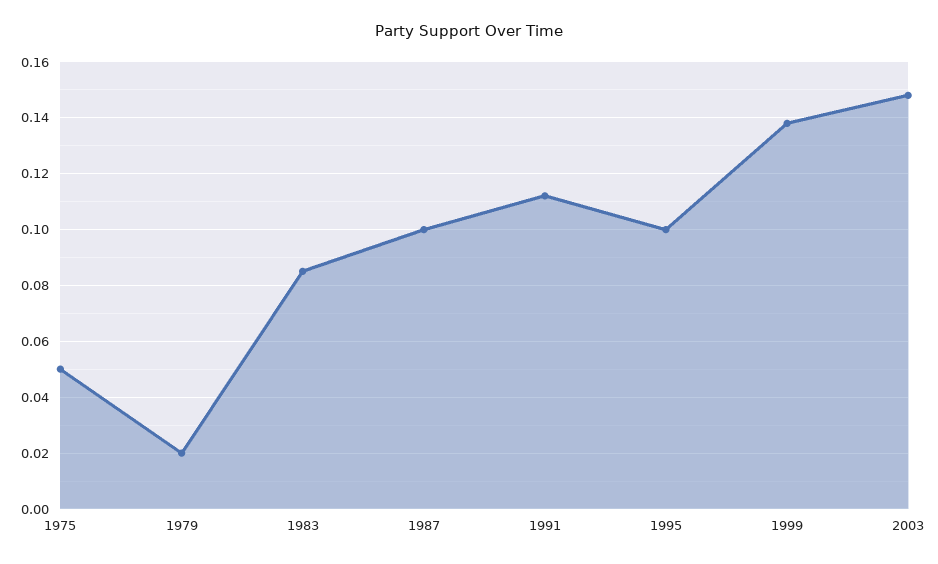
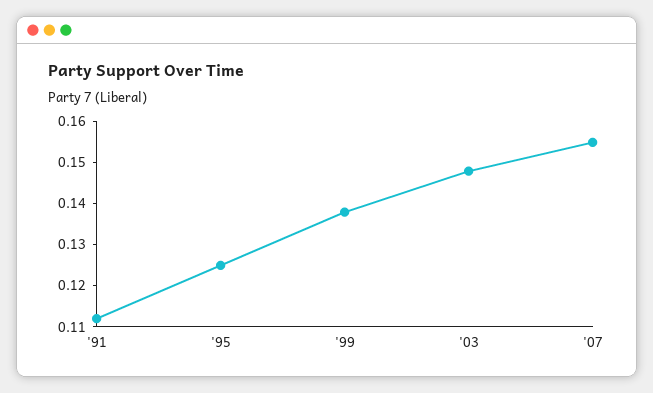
1975: 0.05 -> none
1979: 0.02 -> none
1983: 0.085 -> none
1987: 0.1 -> none
1995: 0.1 -> 0.125
'07: none -> 0.155

